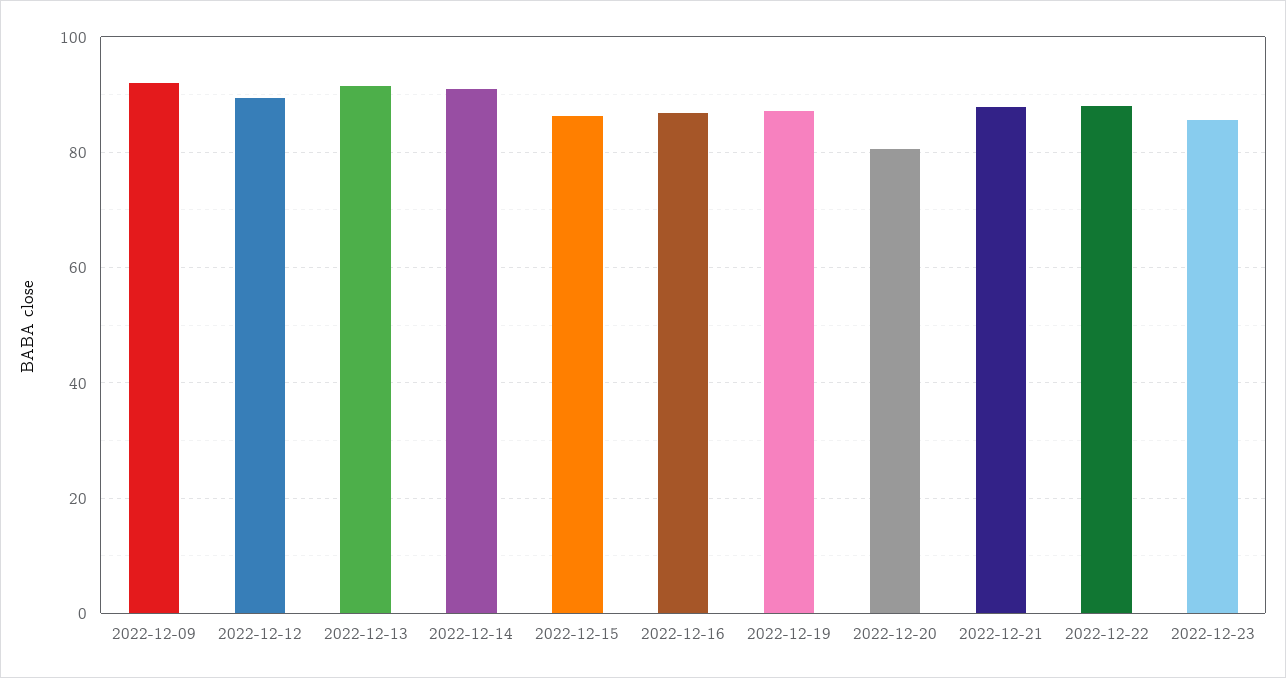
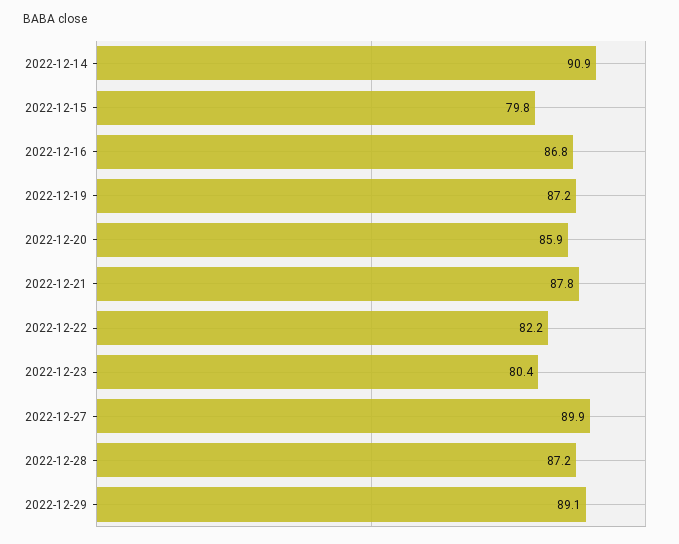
2022-12-09: 92 -> none
2022-12-12: 90 -> none
2022-12-13: 92 -> none
2022-12-15: 86 -> 79.8
2022-12-20: 80 -> 85.9
2022-12-22: 88 -> 82.2
2022-12-23: 86 -> 80.4
2022-12-27: none -> 89.9
2022-12-28: none -> 87.2
2022-12-29: none -> 89.1

